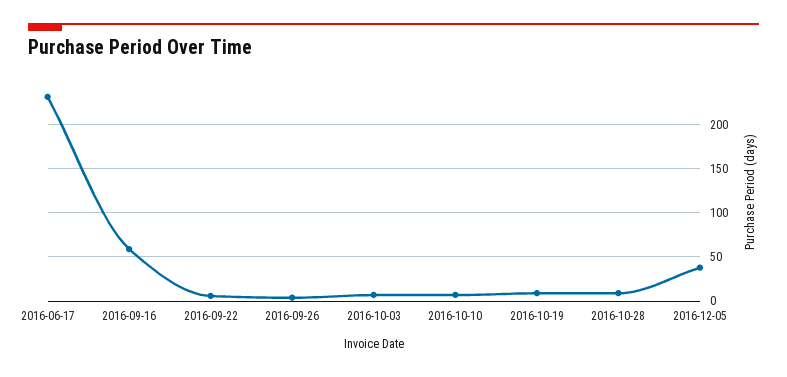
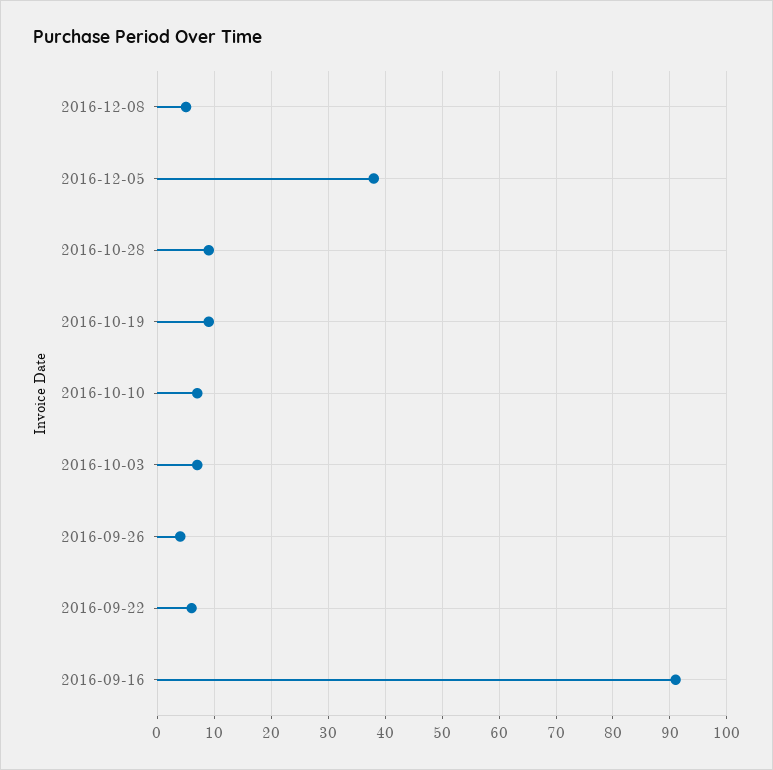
2016-06-17: 230 -> none
2016-09-16: 60 -> 90
2016-12-08: none -> 5

